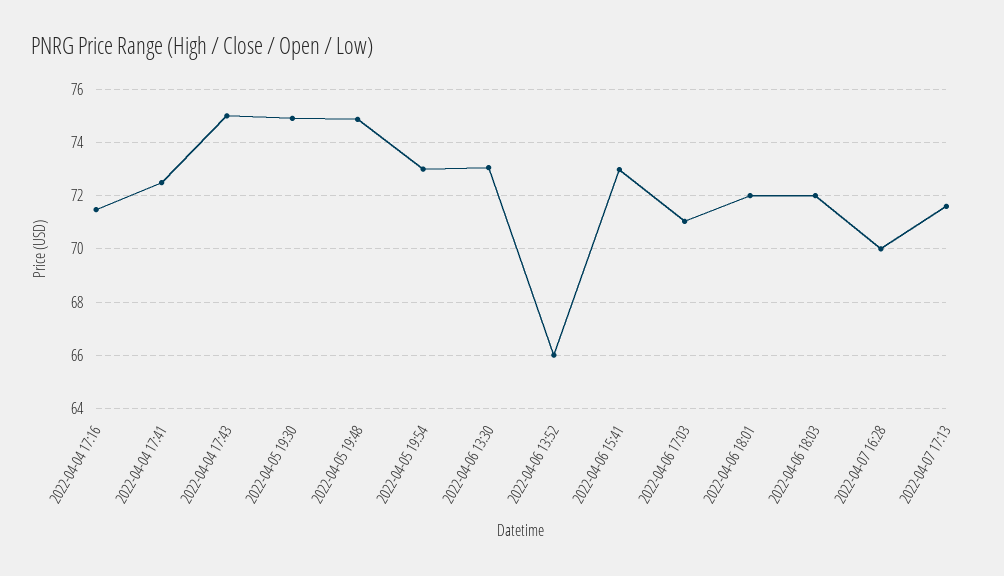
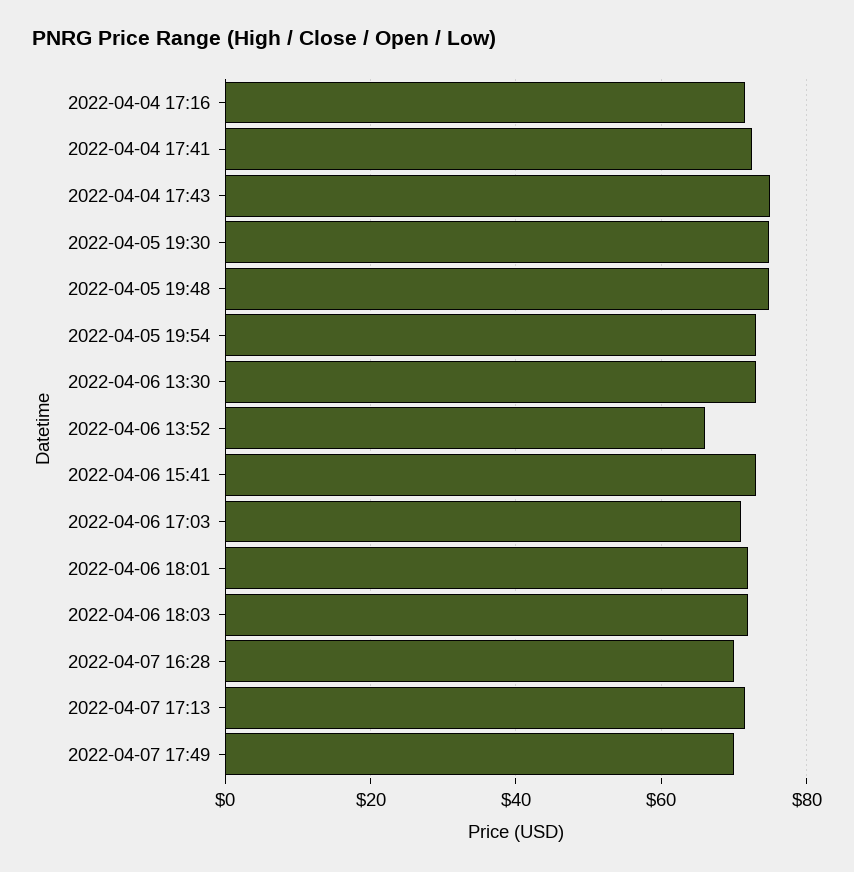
2022-04-07 17:49: none -> 70

